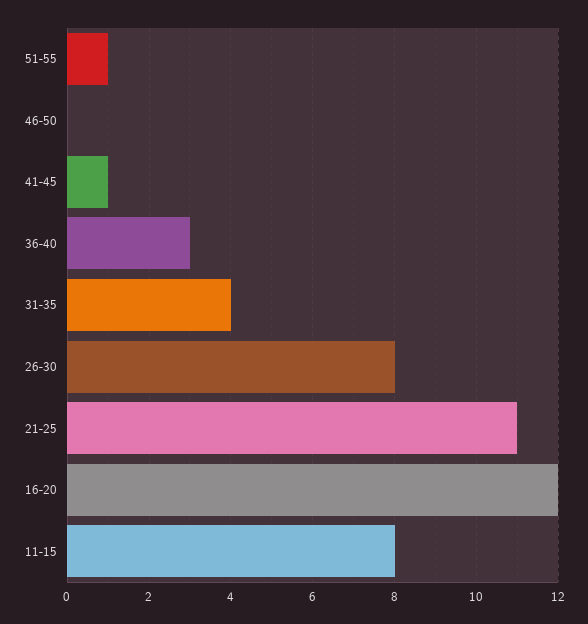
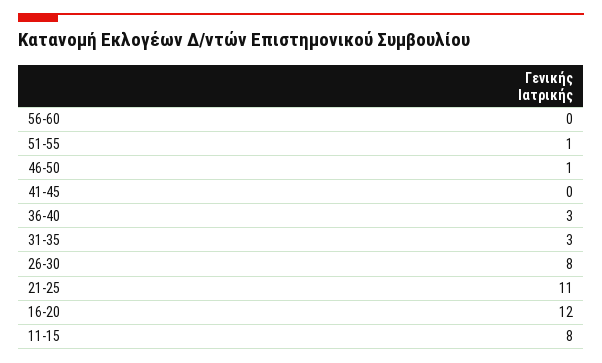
46-50: 0 -> 1
41-45: 1 -> 0
31-35: 4 -> 3
56-60: none -> 0

